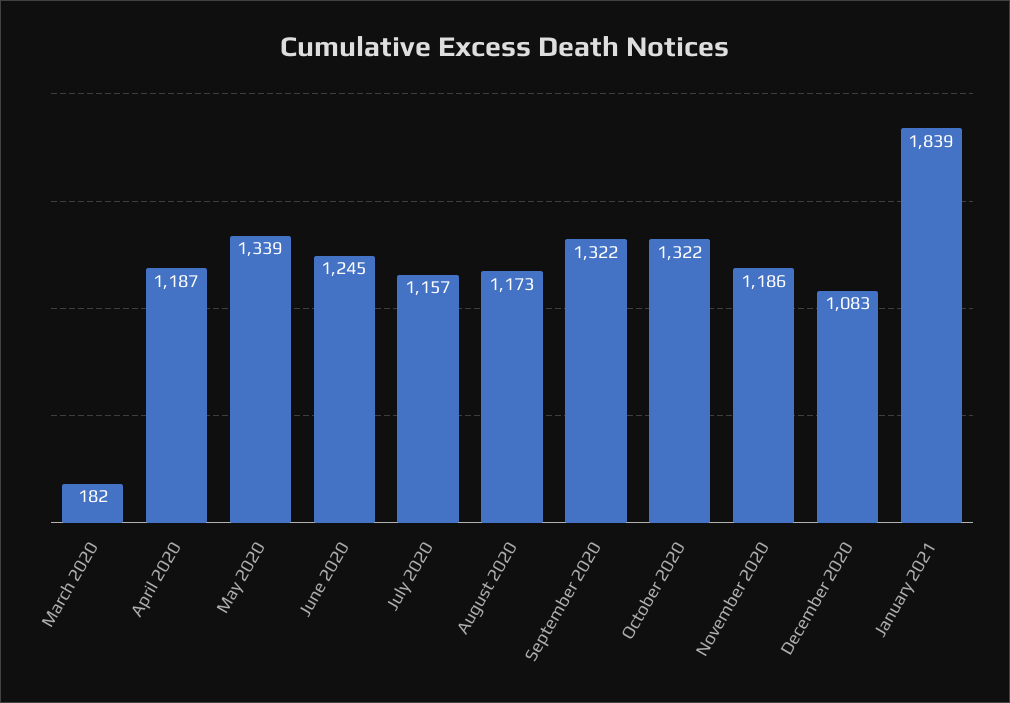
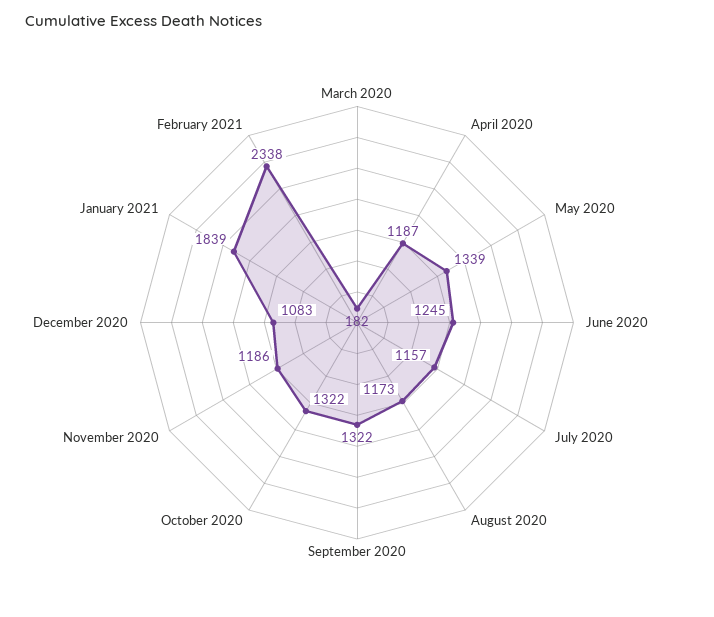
February 2021: none -> 2338

